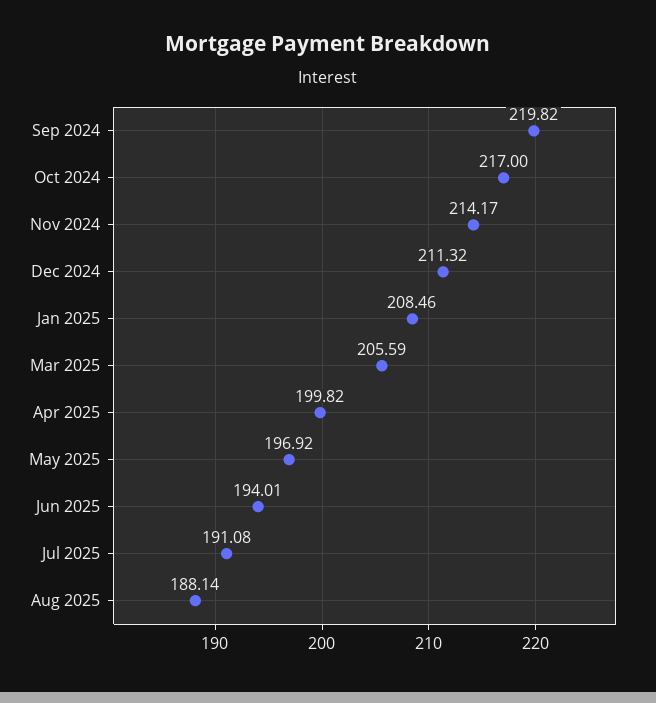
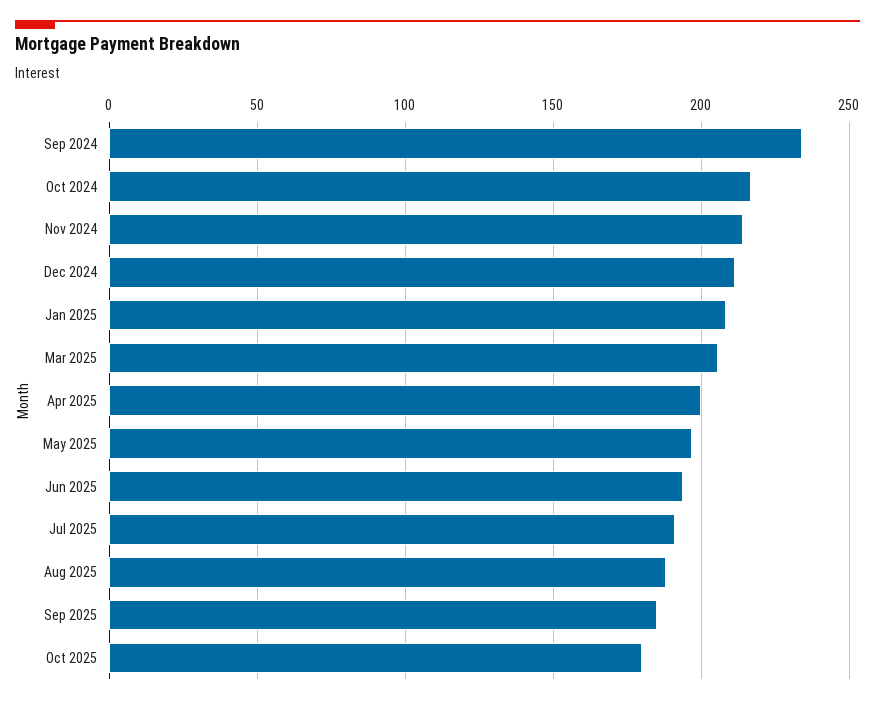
Sep 2024: 219.82 -> 235
Sep 2025: none -> 185
Oct 2025: none -> 180

